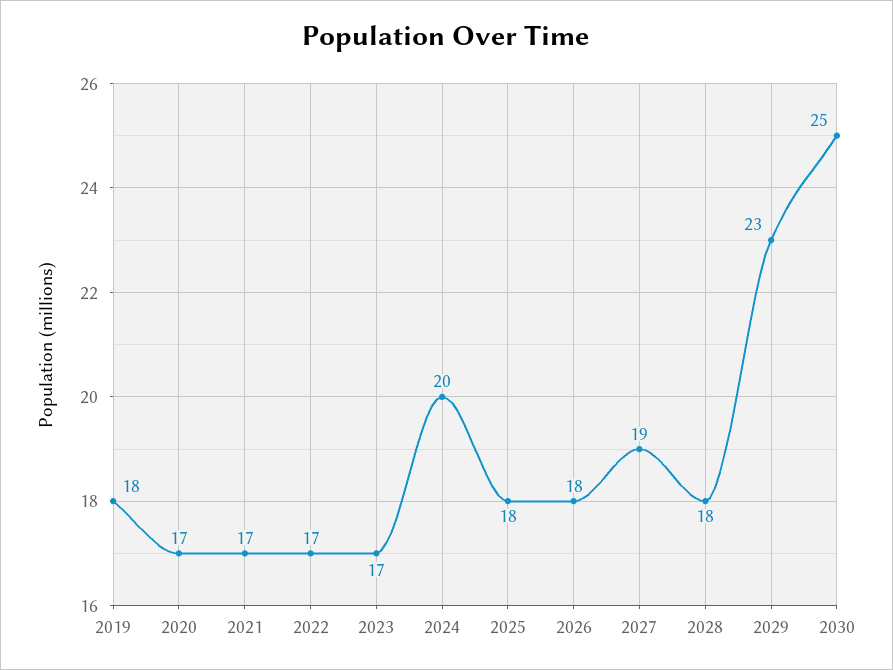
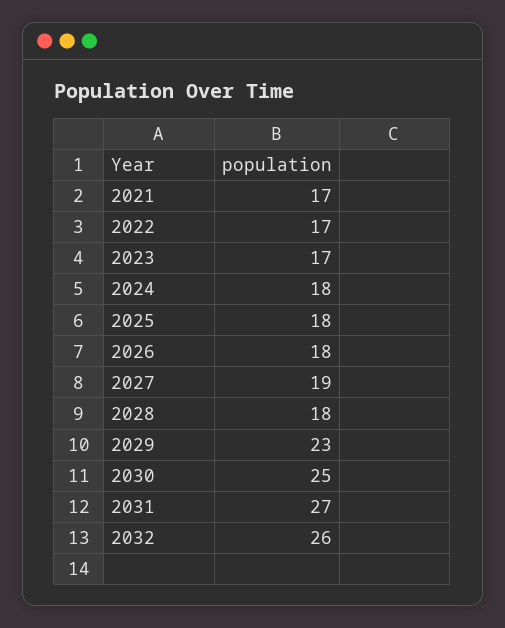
2019: 18 -> none
2020: 17 -> none
2024: 20 -> 18
2031: none -> 27
2032: none -> 26

